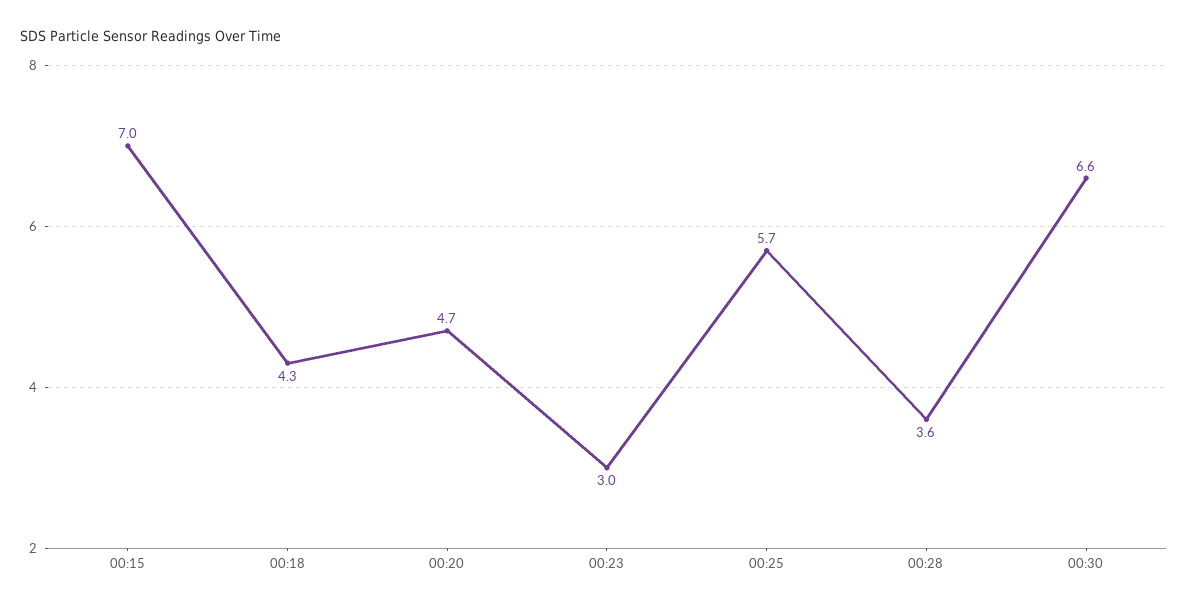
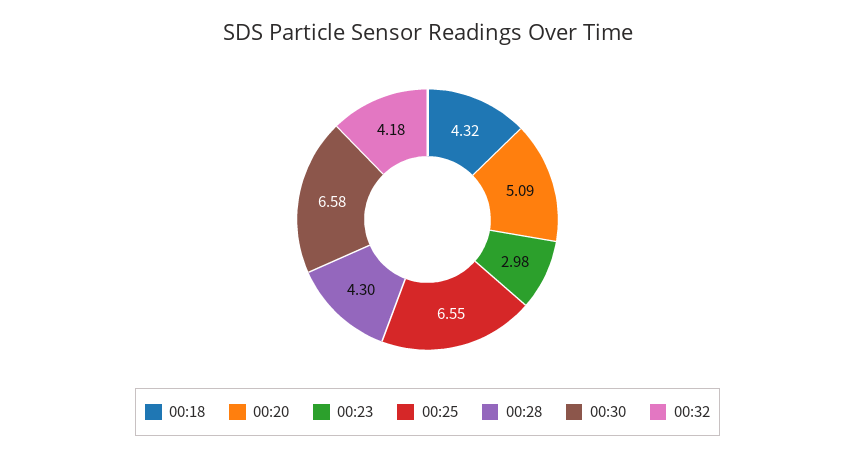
00:15: 7 -> none
00:20: 4.7 -> 5.09
00:25: 5.7 -> 6.55
00:28: 3.6 -> 4.3
00:32: none -> 4.18

